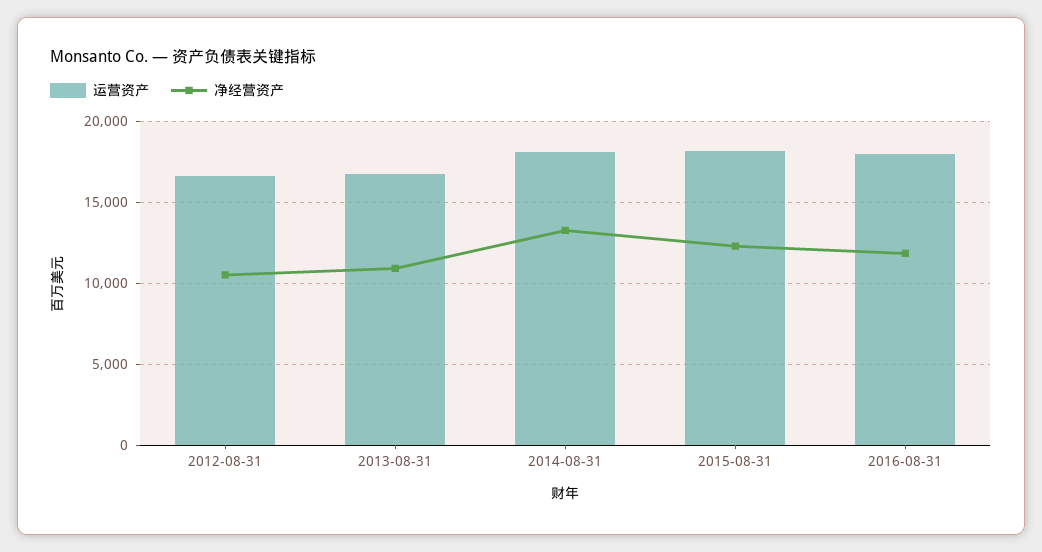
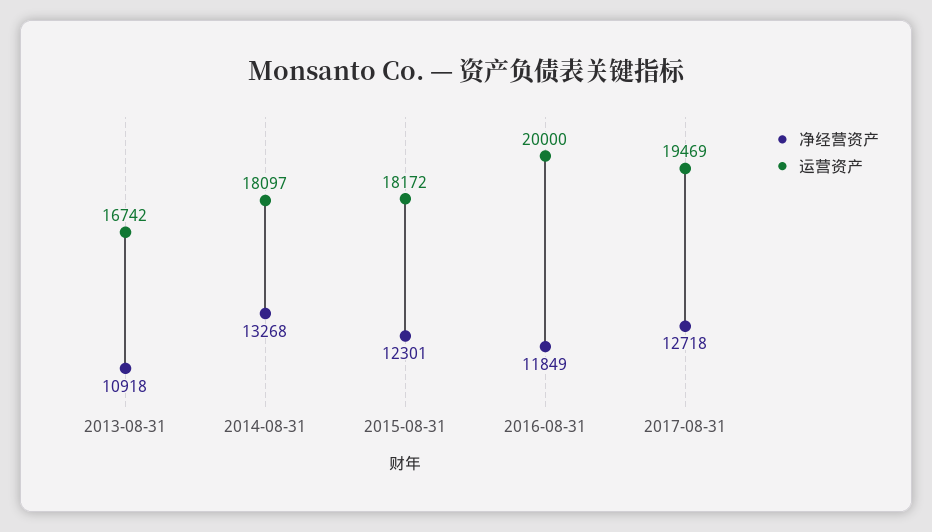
运营资产, 2012-08-31: 16500 -> none
净经营资产, 2012-08-31: 10500 -> none
运营资产, 2016-08-31: 18000 -> 20000
净经营资产, 2017-08-31: none -> 12718
运营资产, 2017-08-31: none -> 19469

